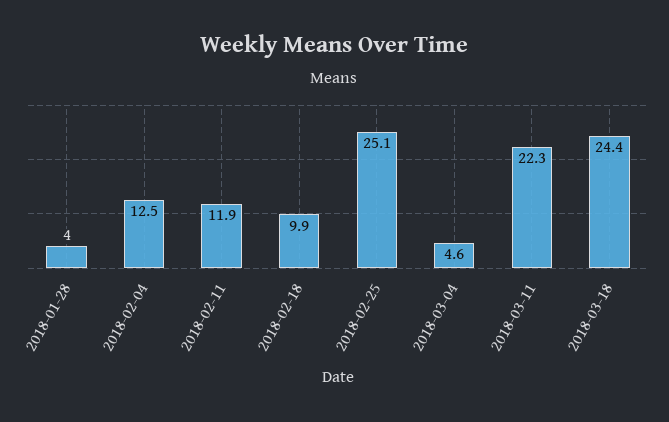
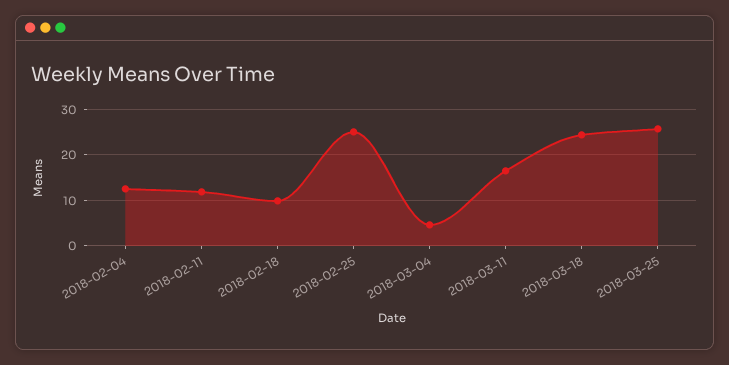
2018-01-28: 4 -> none
2018-03-11: 22.3 -> 16
2018-03-25: none -> 26

